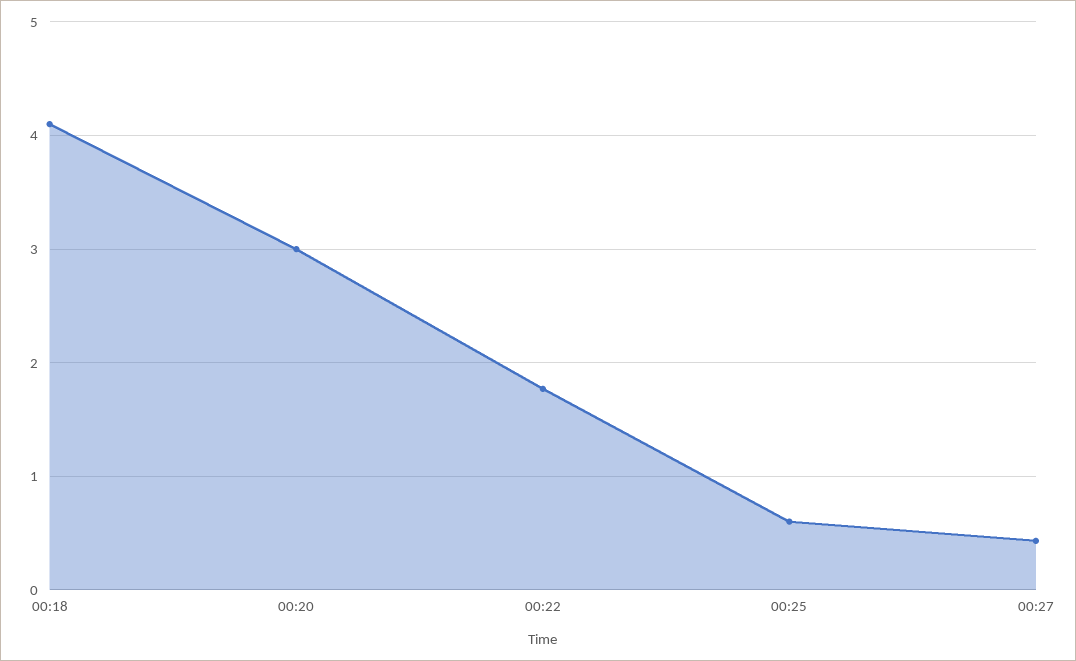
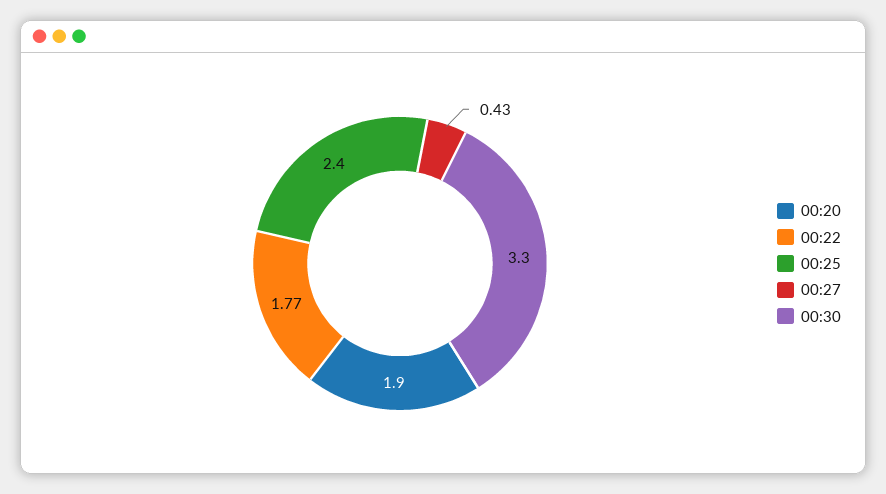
00:18: 4.1 -> none
00:20: 3 -> 1.9
00:25: 0.6 -> 2.4
00:30: none -> 3.3

